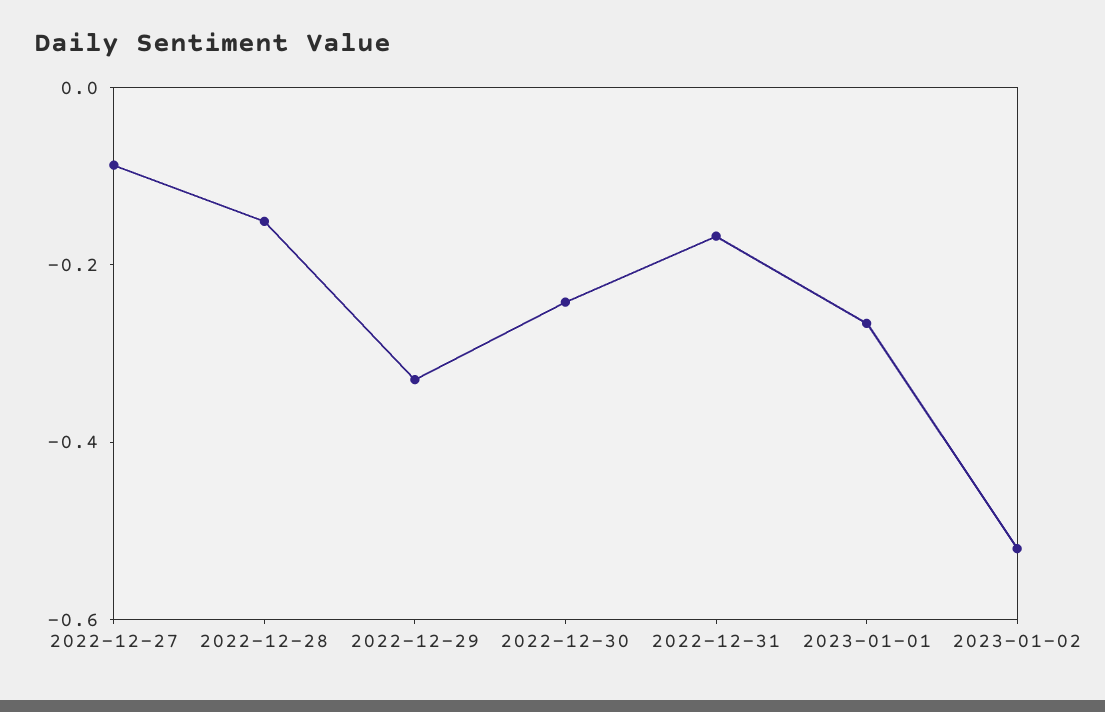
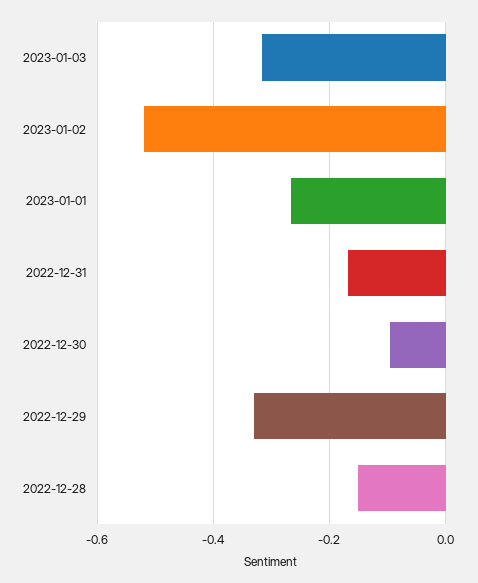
2022-12-27: -0.1 -> none
2022-12-30: -0.25 -> -0.1
2023-01-03: none -> -0.32

